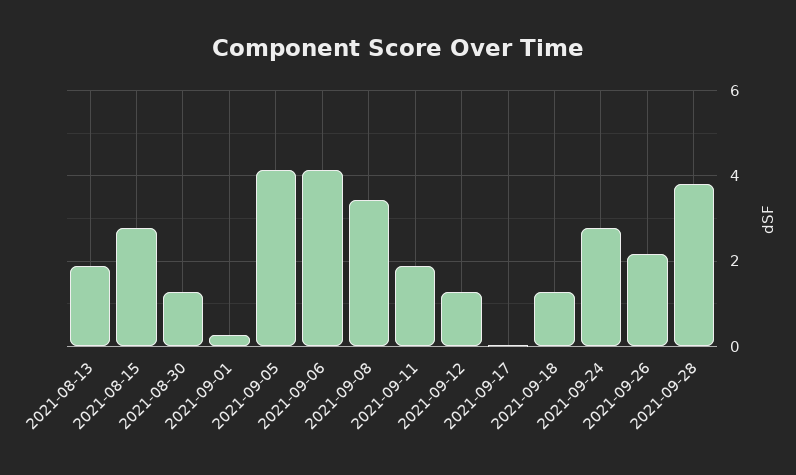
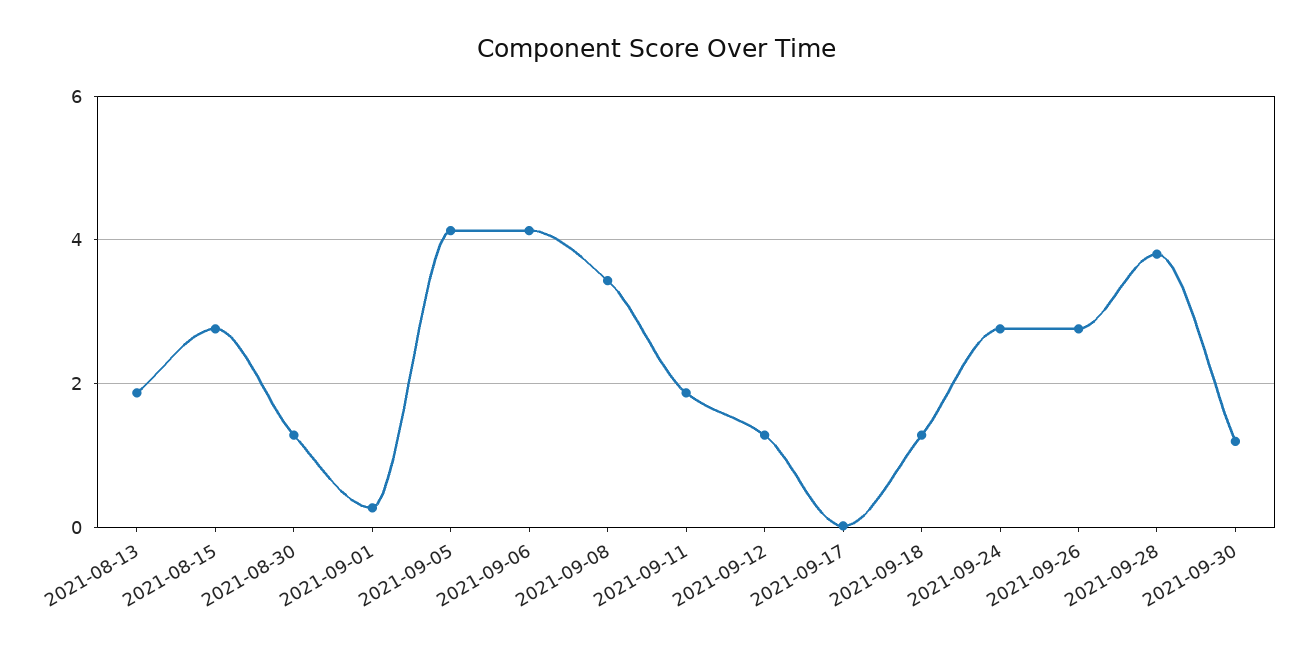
2021-09-26: 2.2 -> 2.8
2021-09-30: none -> 1.2

